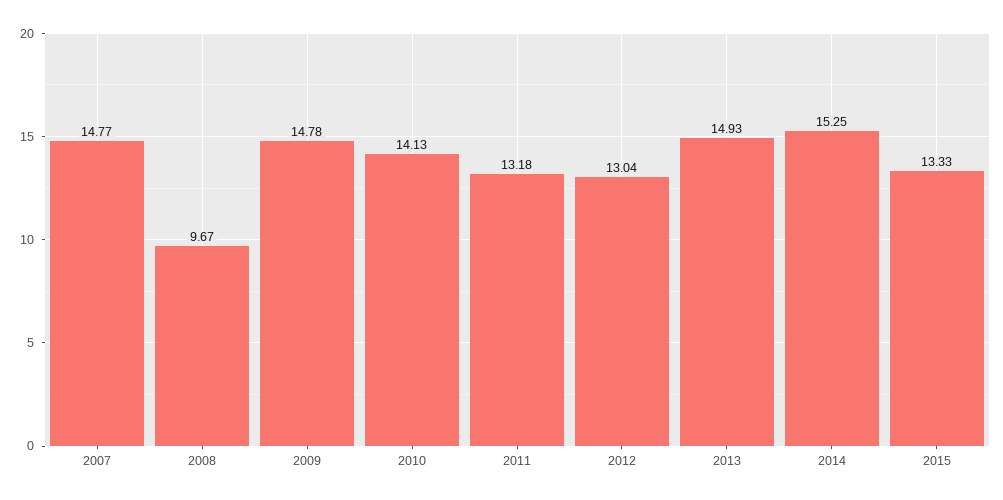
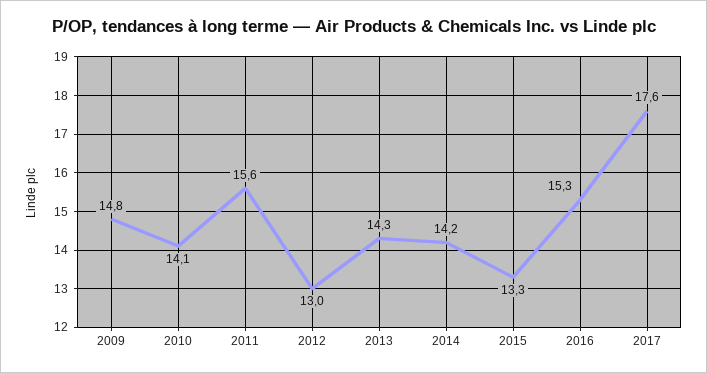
2007: 14.77 -> none
2008: 9.67 -> none
2011: 13.18 -> 15.6
2013: 14.93 -> 14.3
2014: 15.25 -> 14.2
2016: none -> 15.3
2017: none -> 17.6

